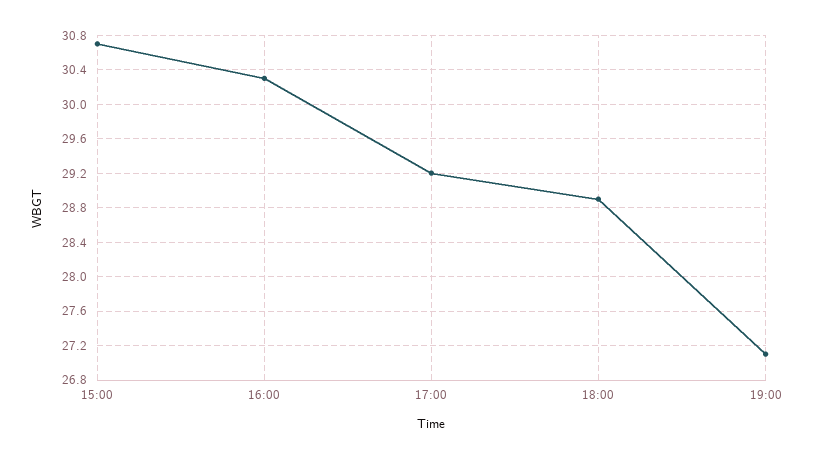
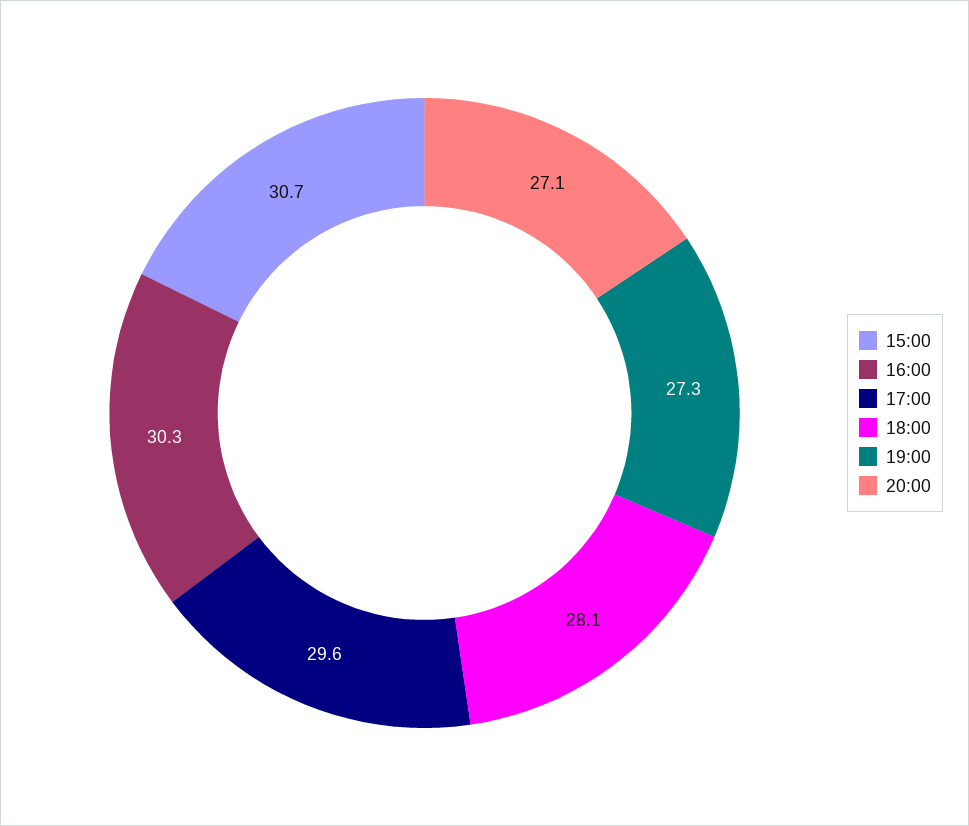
17:00: 29.2 -> 29.6
18:00: 28.9 -> 28.1
19:00: 27.1 -> 27.3
20:00: none -> 27.1

